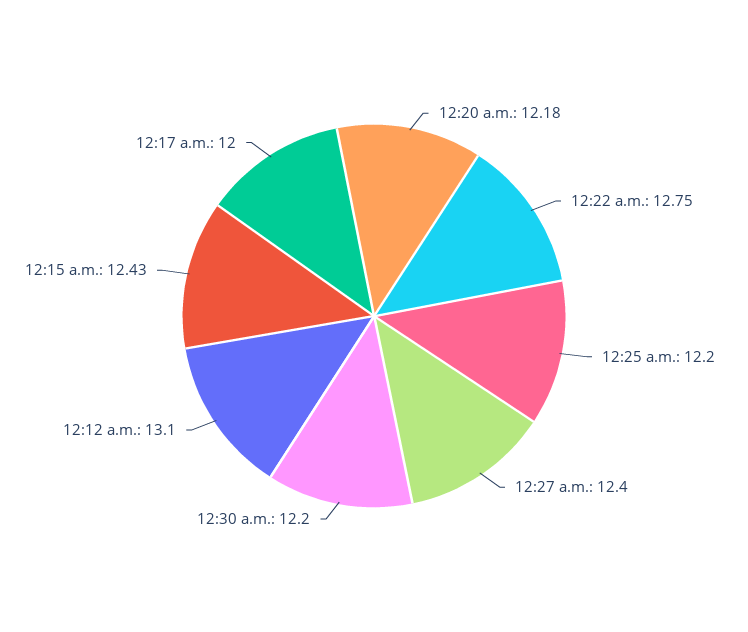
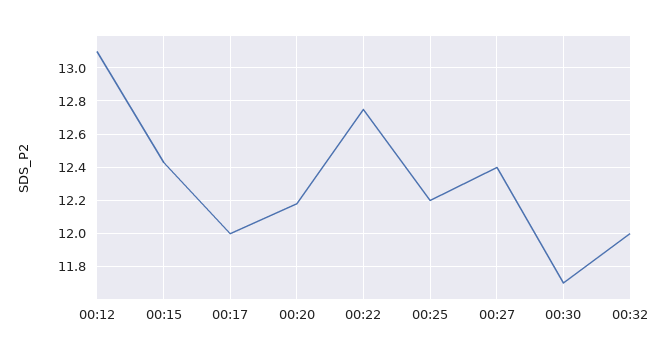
12:30 a.m.: 12.2 -> 11.7
00:32: none -> 12

